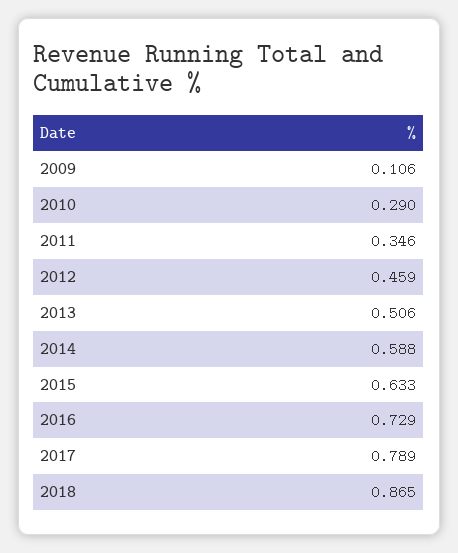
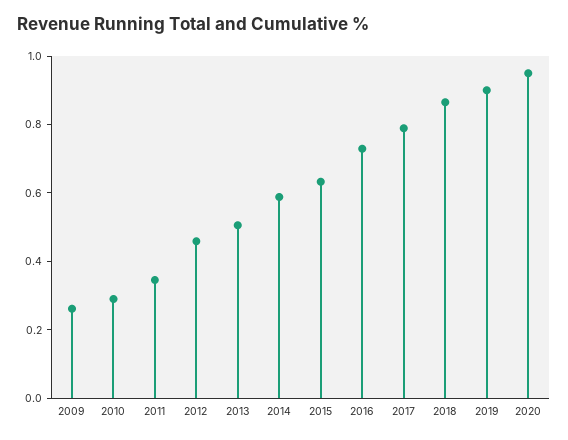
2009: 0.106 -> 0.25
2019: none -> 0.9
2020: none -> 0.95

